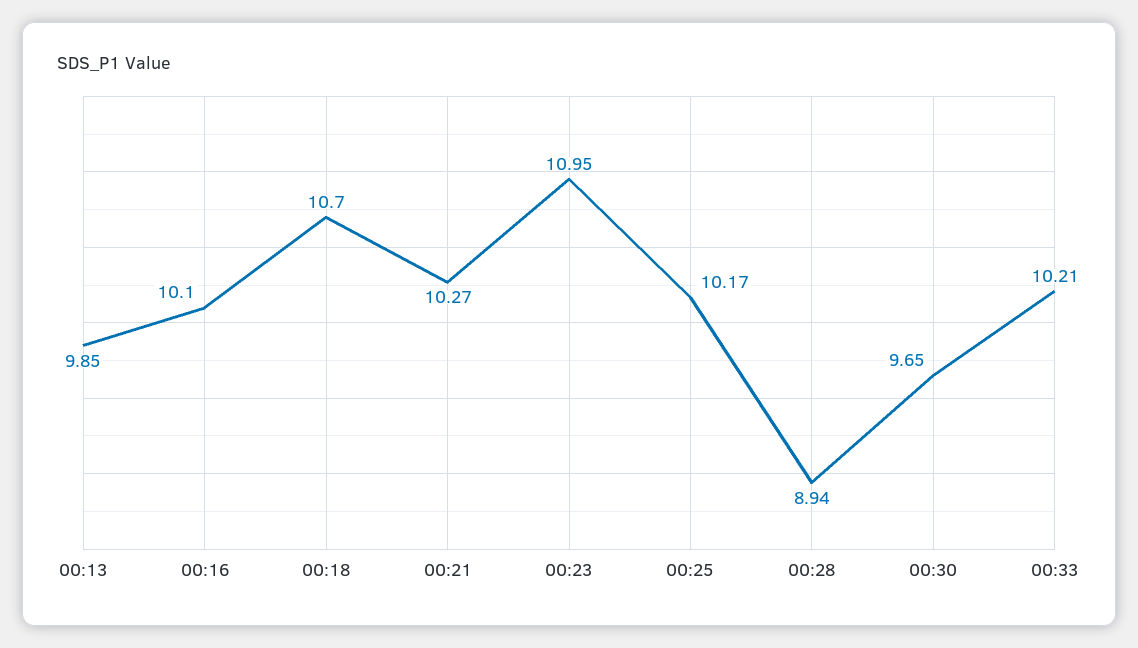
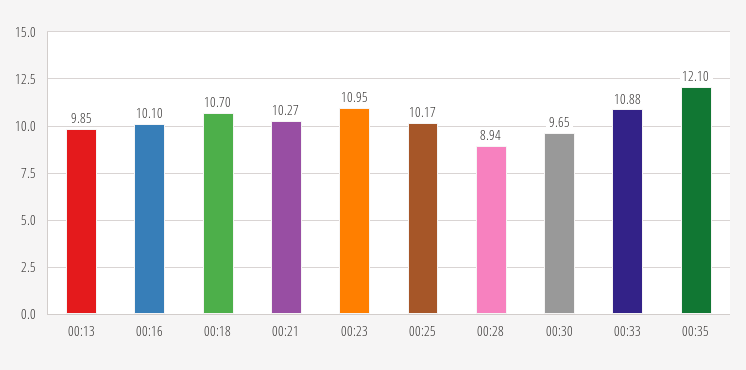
00:33: 10.21 -> 10.88
00:35: none -> 12.1

